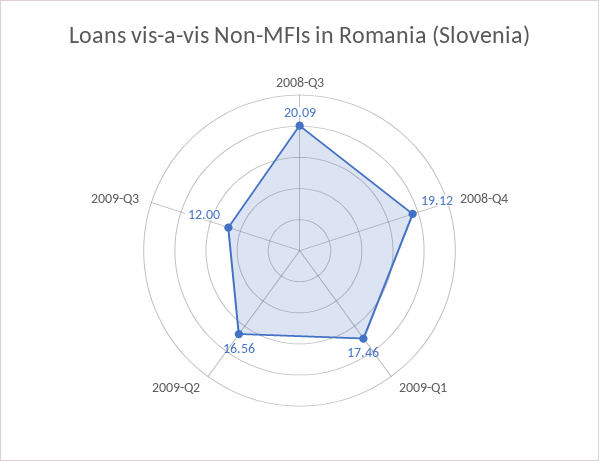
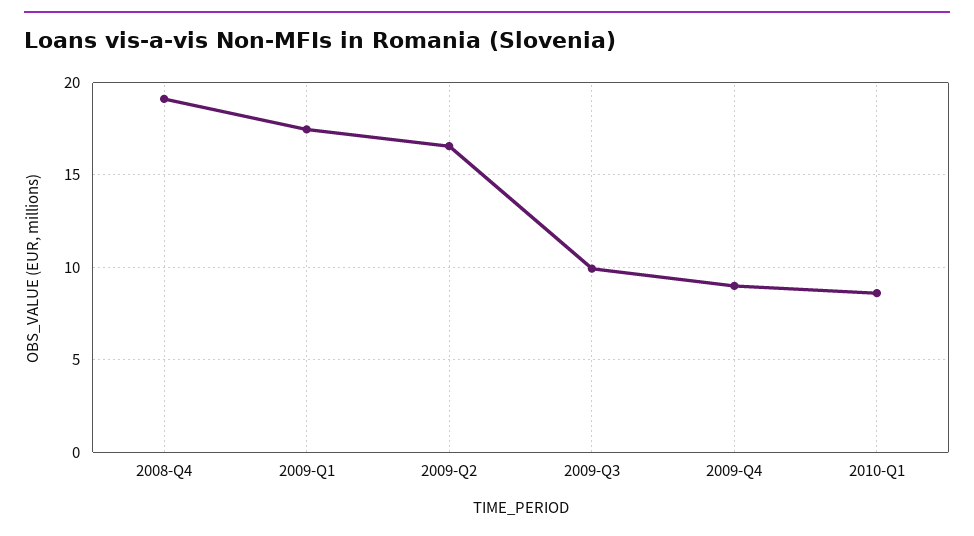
2008-Q3: 20.09 -> none
2009-Q3: 12 -> 10
2009-Q4: none -> 9
2010-Q1: none -> 8.5

